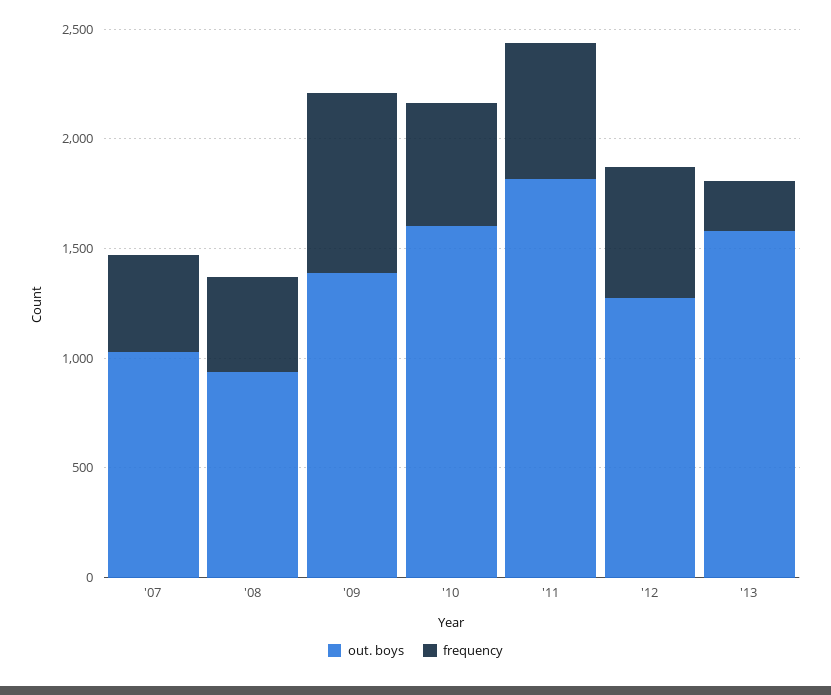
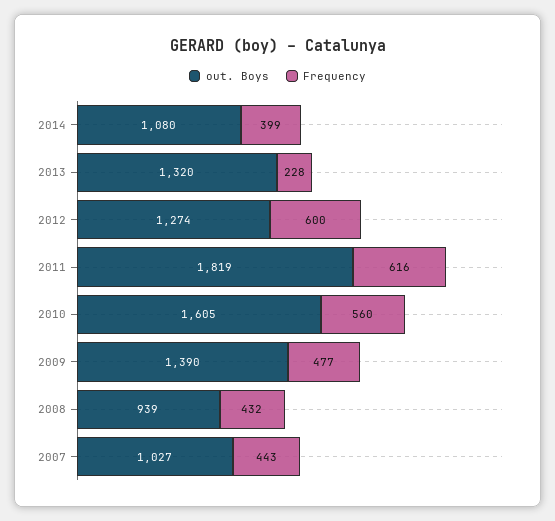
frequency, '09: 800 -> 477
out. boys, '13: 1600 -> 1320
out. boys, 2014: none -> 1080
frequency, 2014: none -> 399

